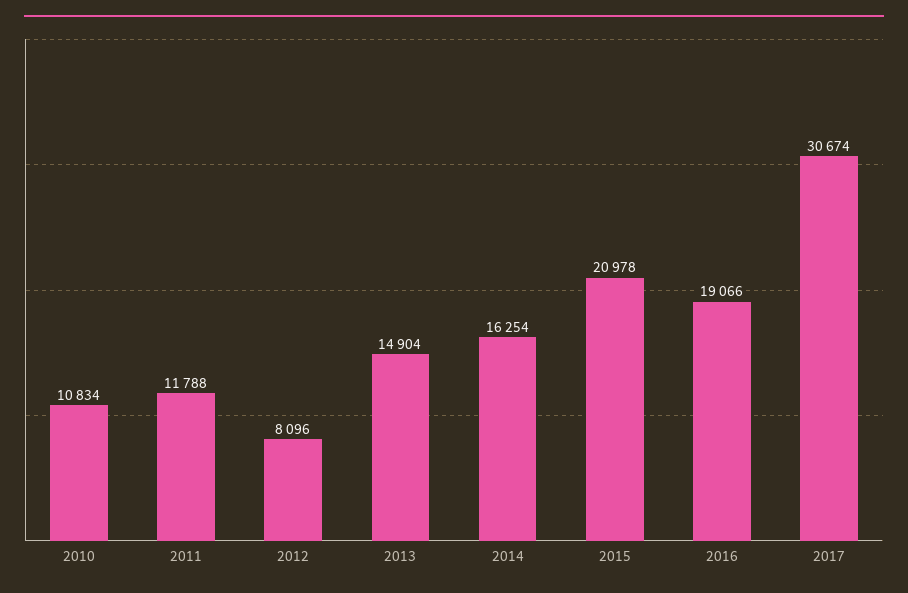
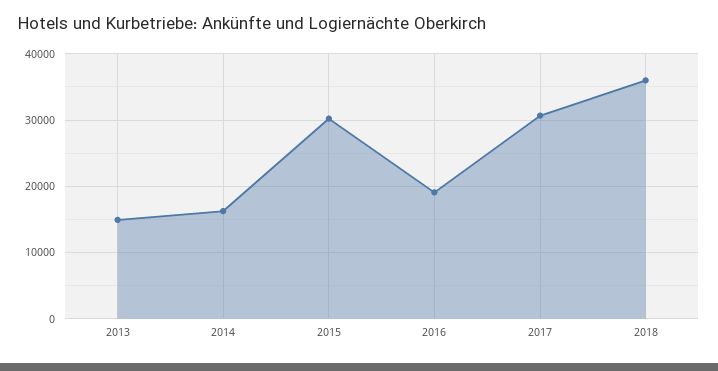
2010: 10834 -> none
2011: 11788 -> none
2012: 8096 -> none
2015: 20978 -> 30000
2018: none -> 36000

